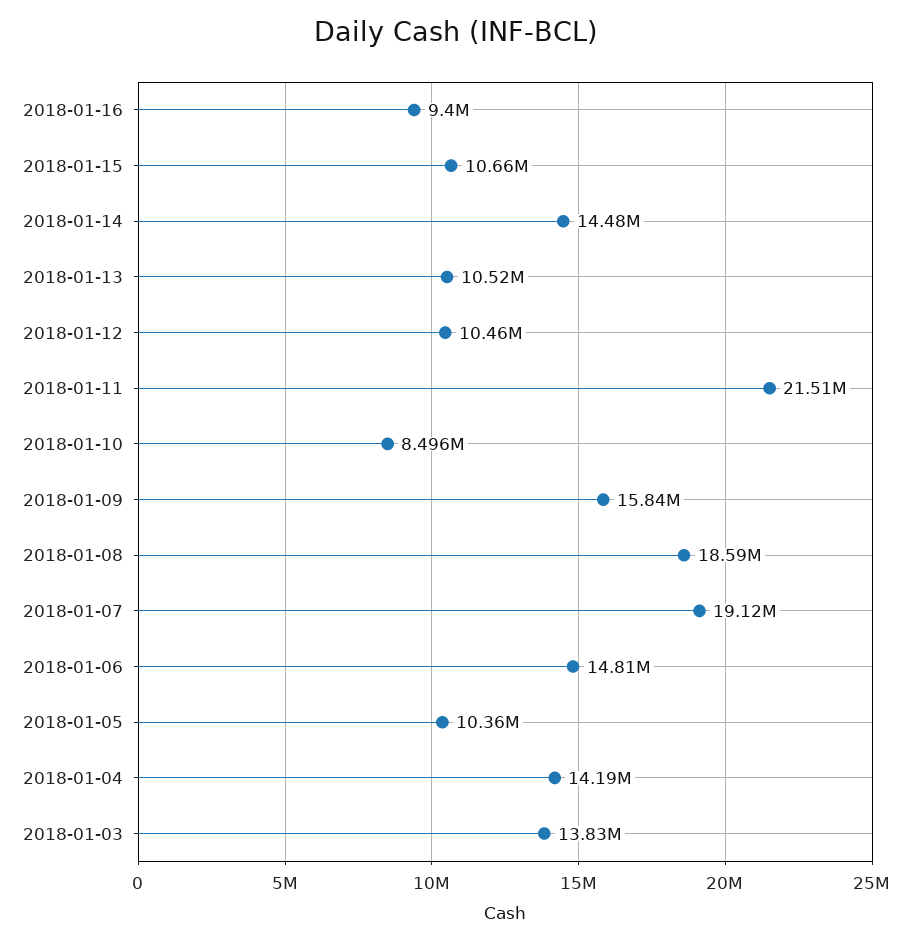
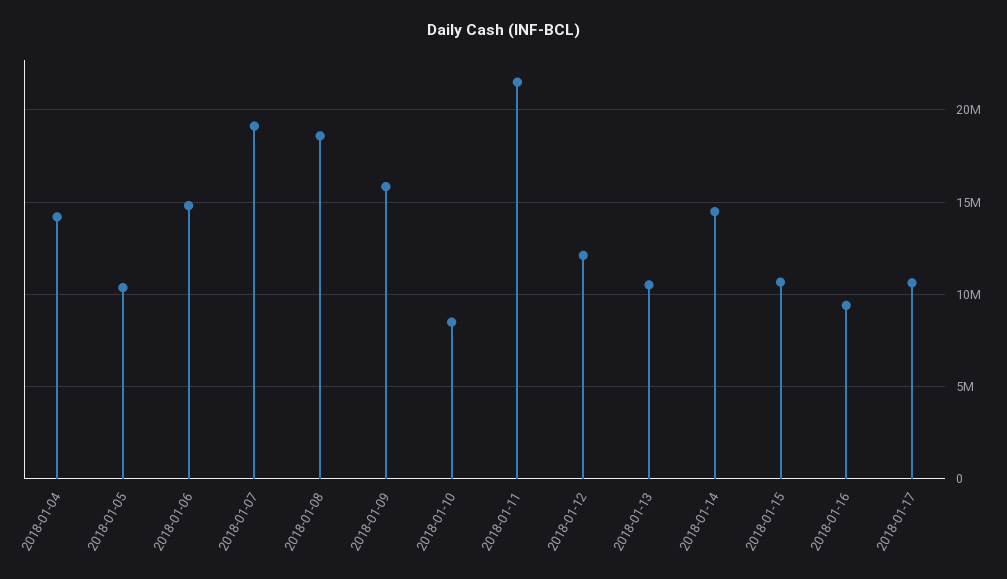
2018-01-12: 10460000 -> 12000000
2018-01-03: 13830000 -> none
2018-01-17: none -> 10500000

